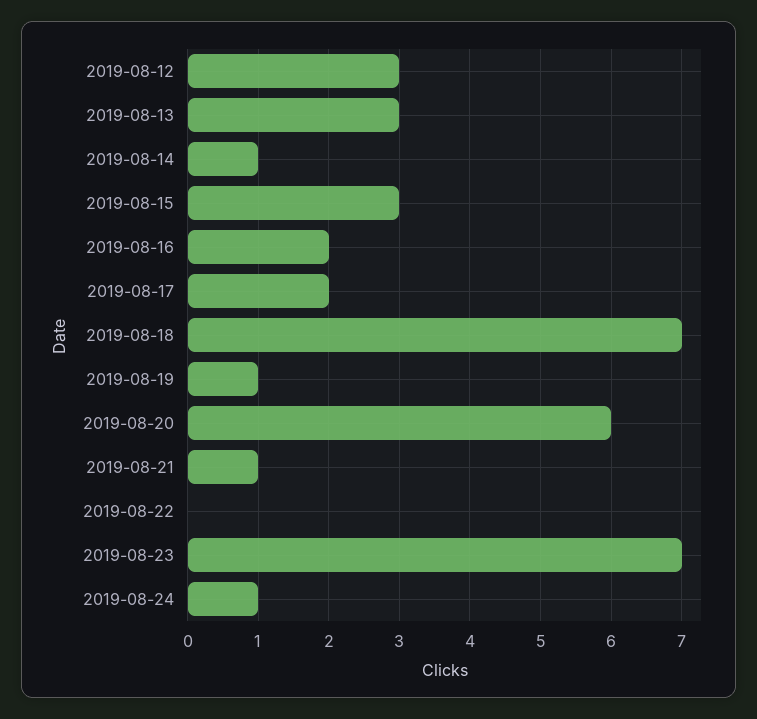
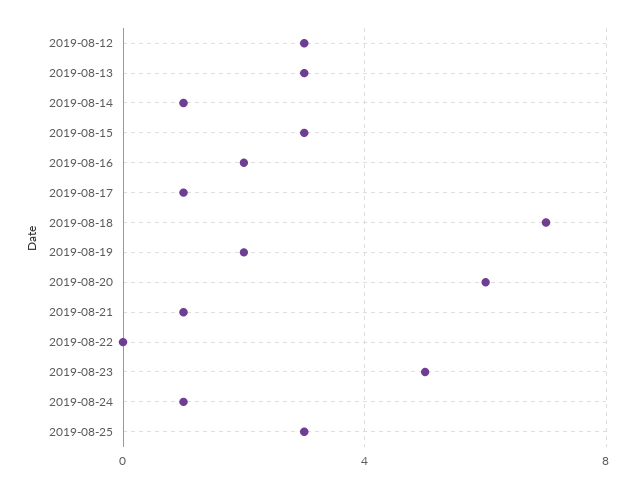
2019-08-17: 2 -> 1
2019-08-19: 1 -> 2
2019-08-23: 7 -> 5
2019-08-25: none -> 3

